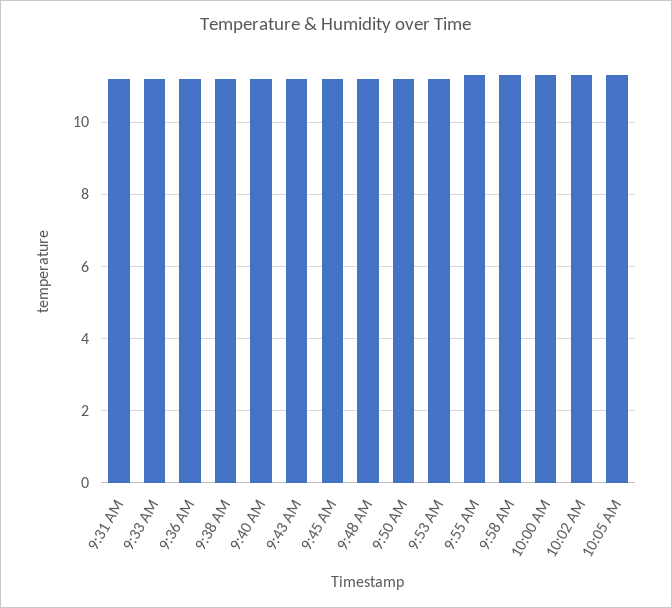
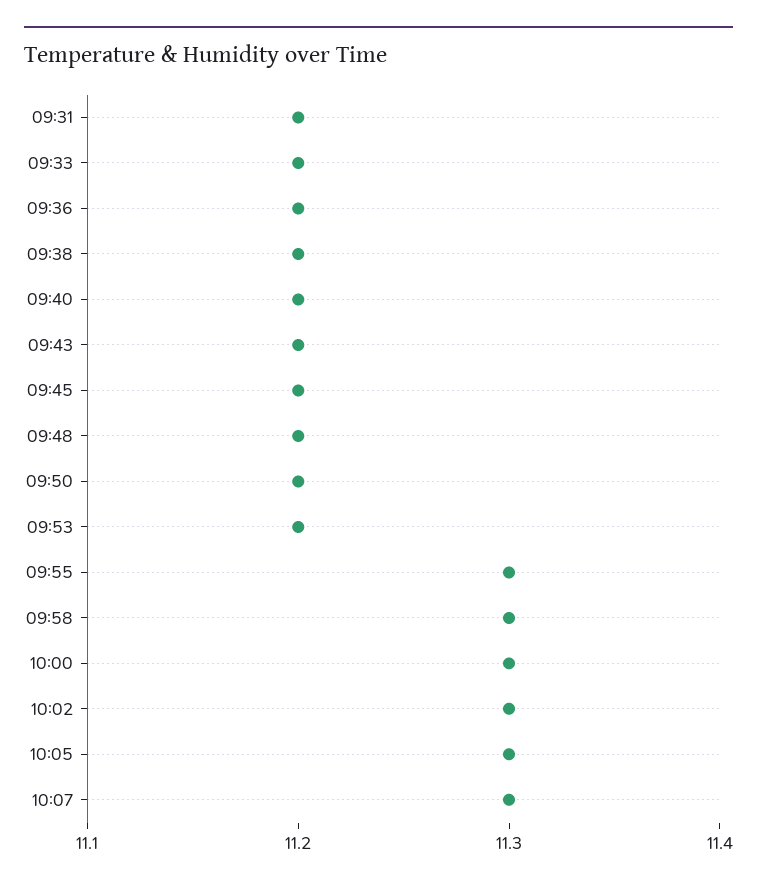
10:07: none -> 11.3

